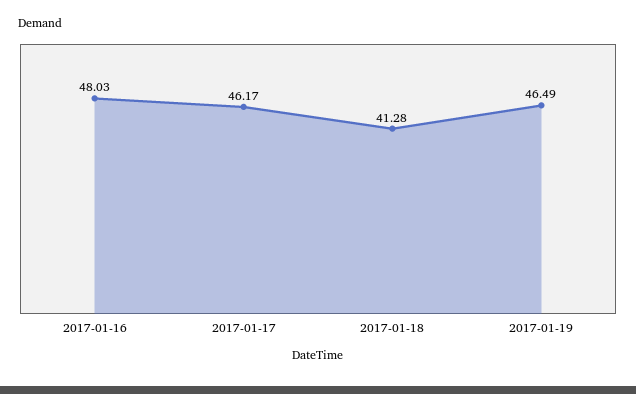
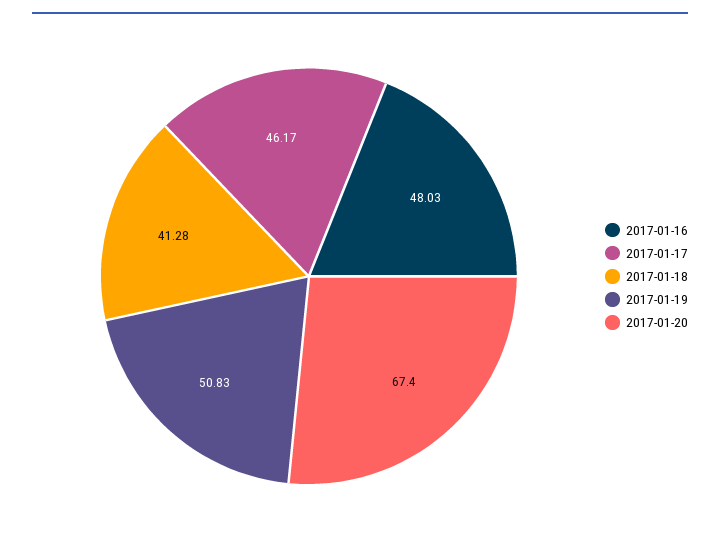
2017-01-19: 46.49 -> 50.83
2017-01-20: none -> 67.4

